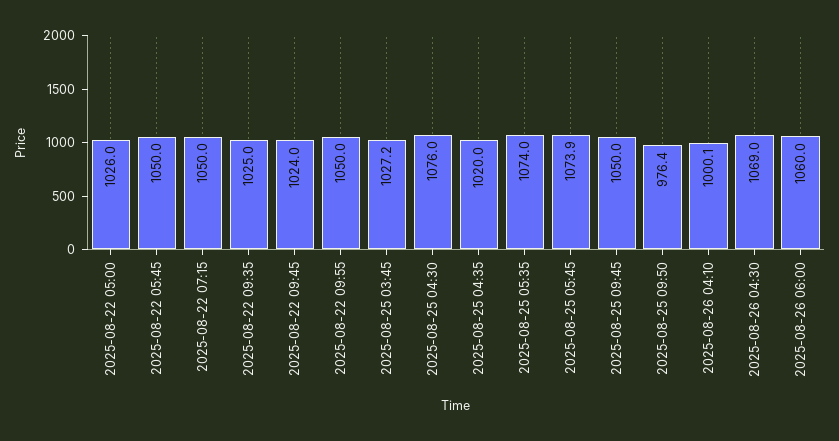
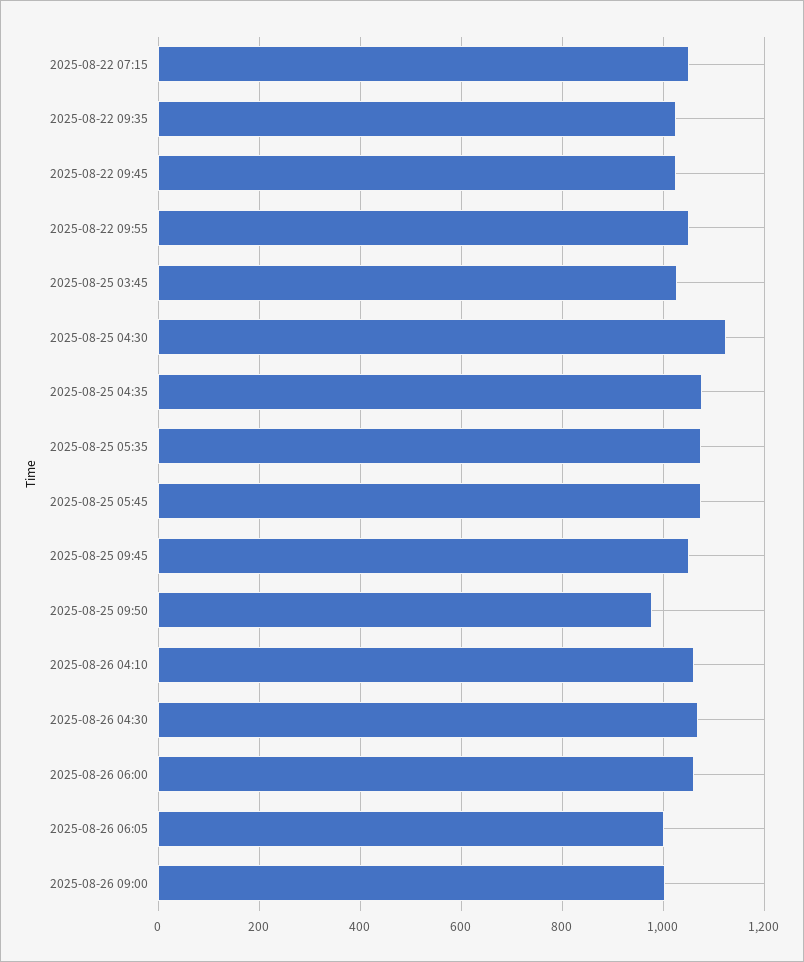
2025-08-22 05:00: 1026 -> none
2025-08-22 05:45: 1050 -> none
2025-08-25 04:30: 1076 -> 1120
2025-08-25 04:35: 1020 -> 1080
2025-08-26 04:10: 1000.1 -> 1060
2025-08-26 06:05: none -> 1000
2025-08-26 09:00: none -> 1000

